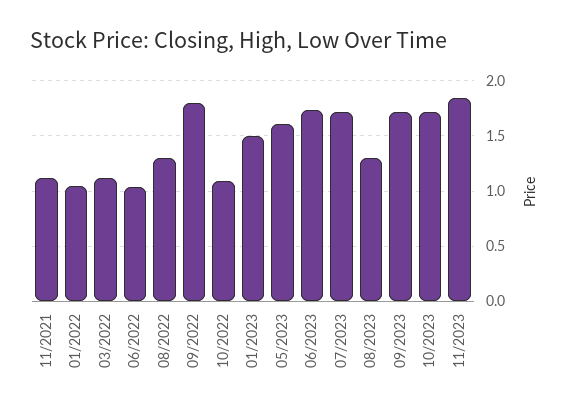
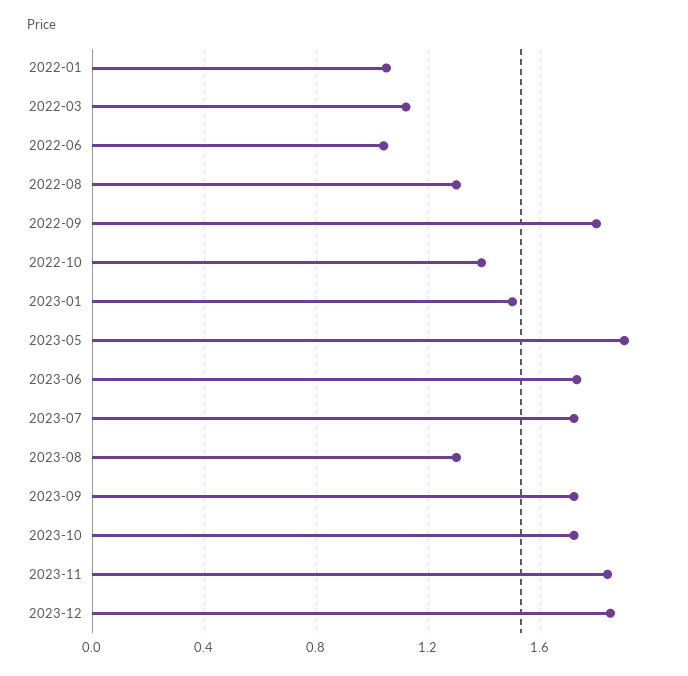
11/2021: 1.1 -> none
10/2022: 1.1 -> 1.4
05/2023: 1.6 -> 1.9
2023-12: none -> 1.85

